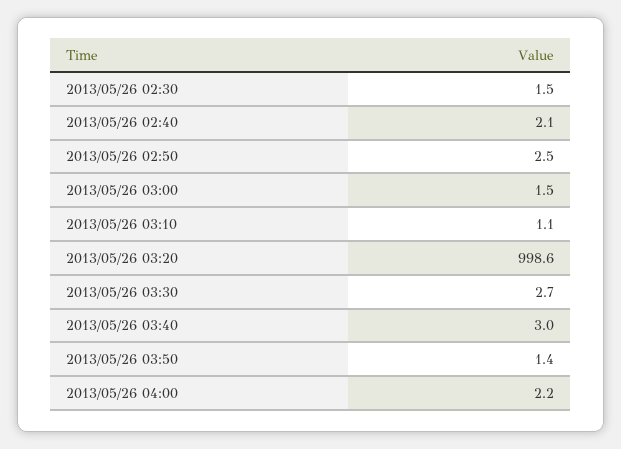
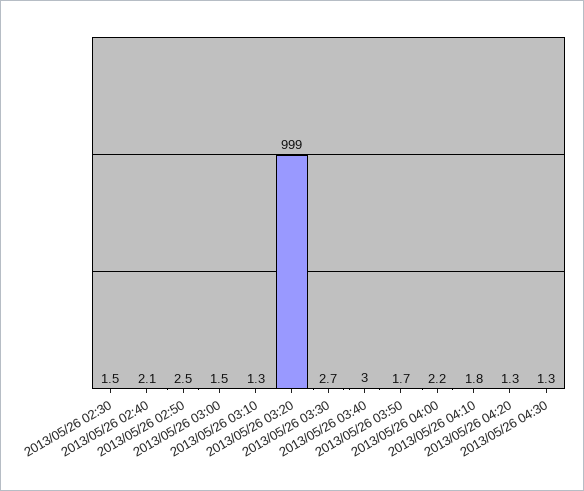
2013/05/26 03:10: 1.1 -> 1.3
2013/05/26 03:20: 998.6 -> 999
2013/05/26 03:50: 1.4 -> 1.7
2013/05/26 04:10: none -> 1.8
2013/05/26 04:20: none -> 1.3
2013/05/26 04:30: none -> 1.3

